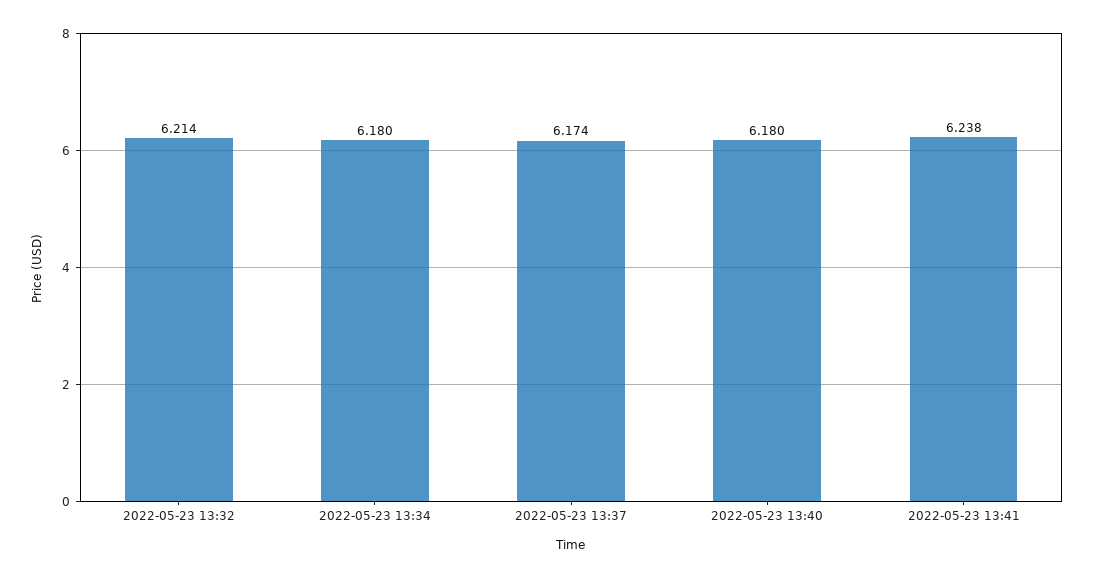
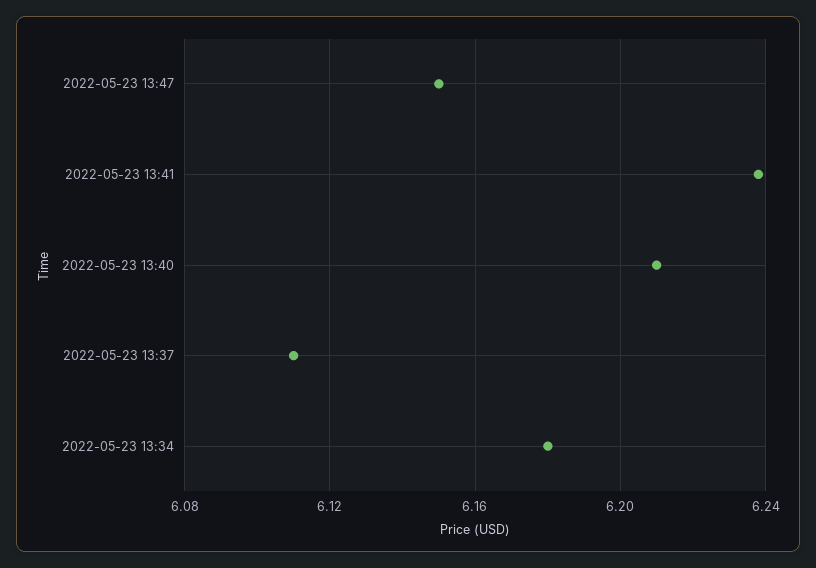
2022-05-23 13:32: 6.214 -> none
2022-05-23 13:37: 6.174 -> 6.11
2022-05-23 13:40: 6.18 -> 6.21
2022-05-23 13:47: none -> 6.15

